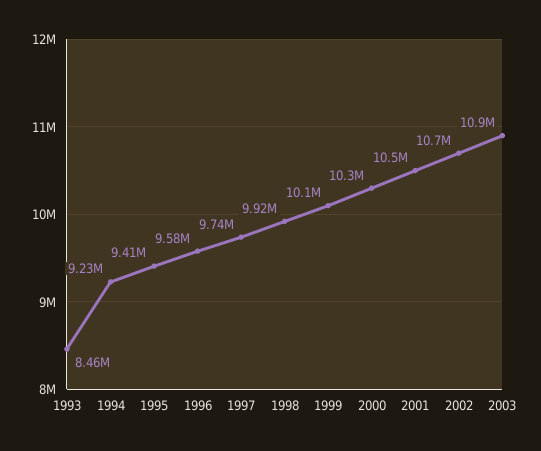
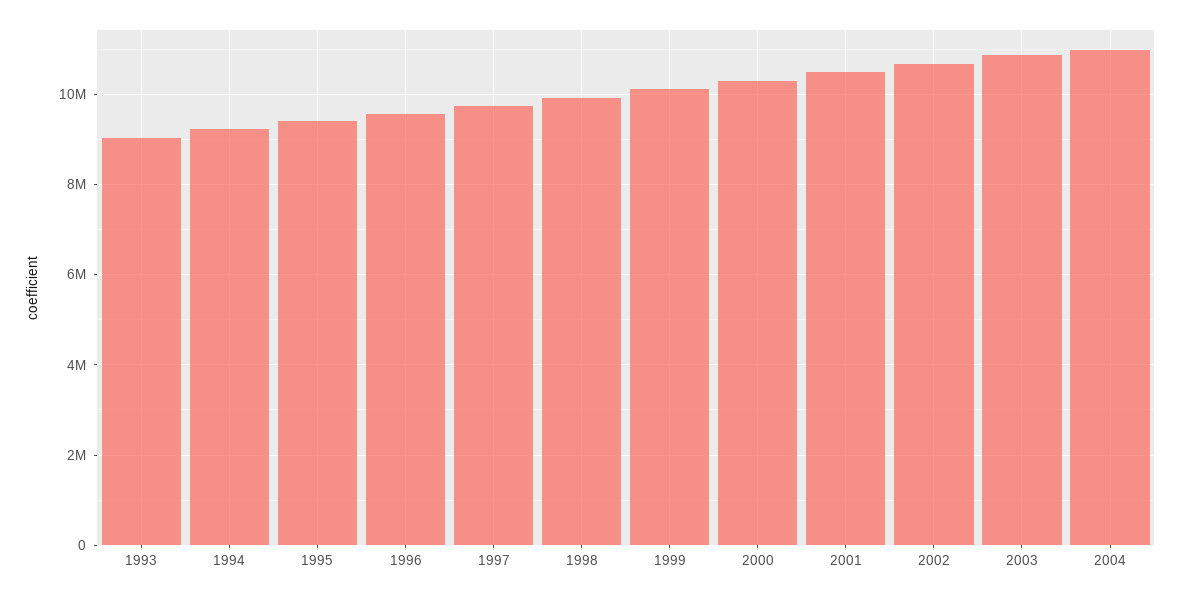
1993: 8460000 -> 9000000
2004: none -> 11000000

